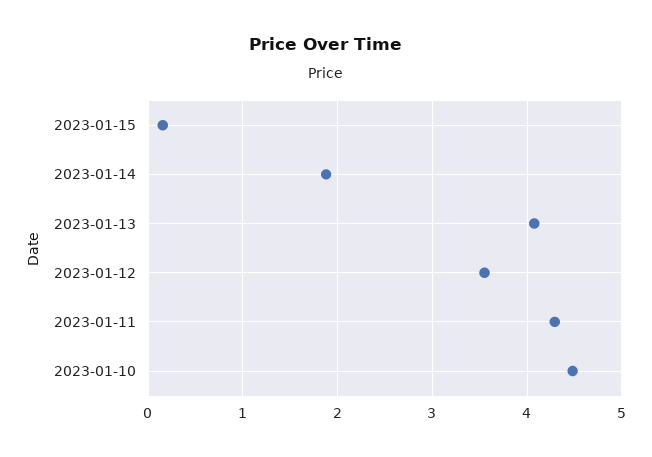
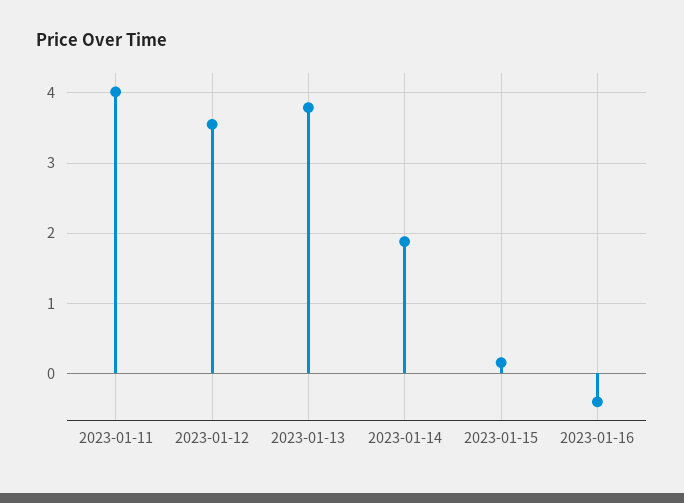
2023-01-13: 4.1 -> 3.8
2023-01-11: 4.3 -> 4
2023-01-10: 4.5 -> none
2023-01-16: none -> -0.4

